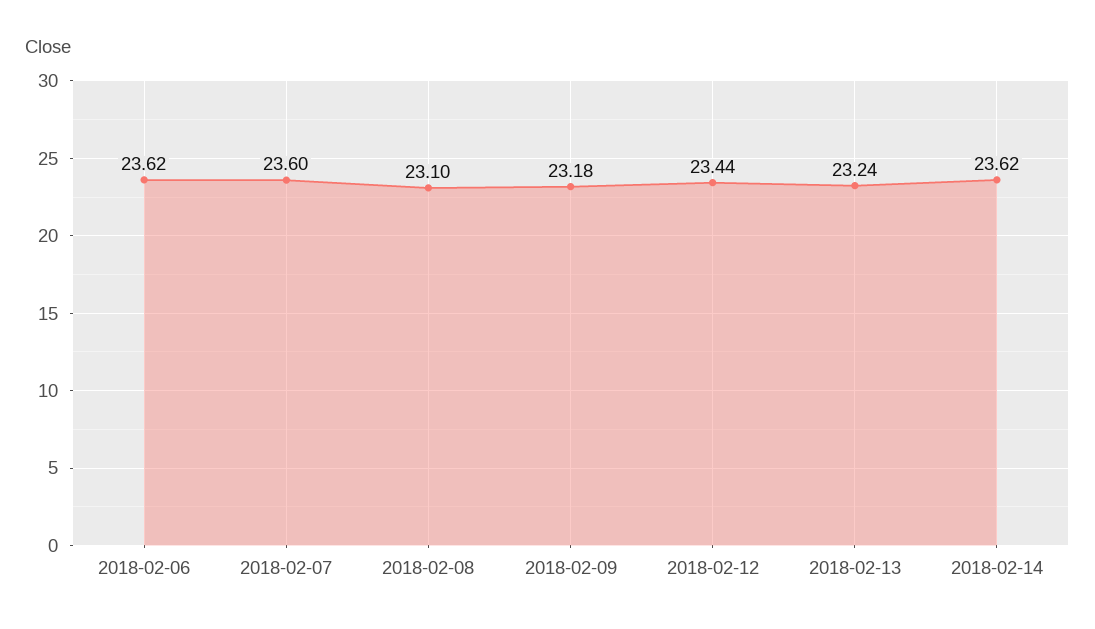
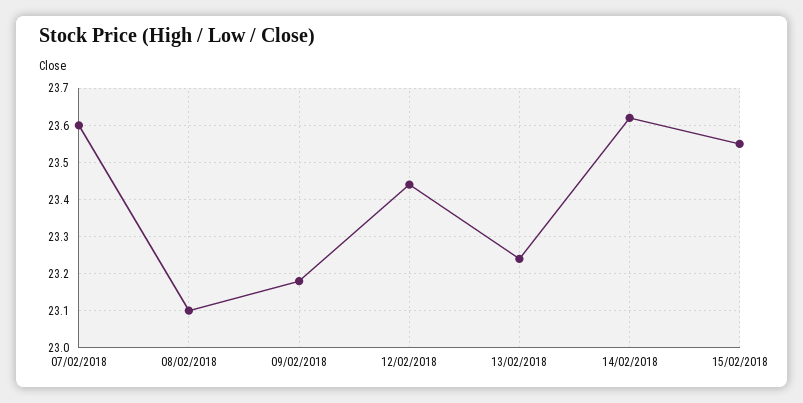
2018-02-06: 23.62 -> none
15/02/2018: none -> 23.55

